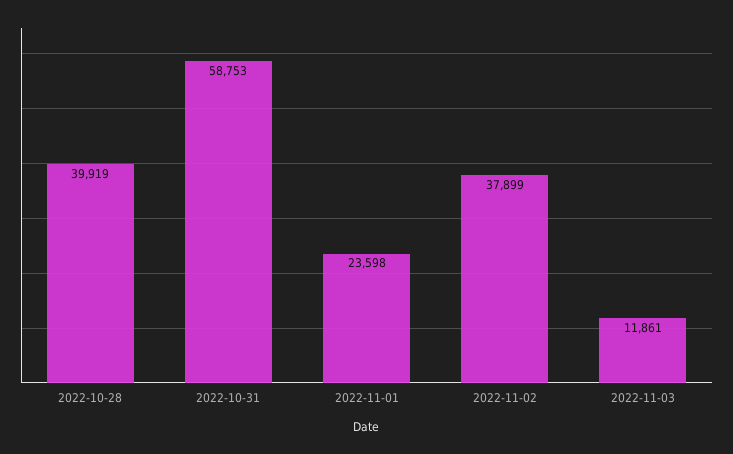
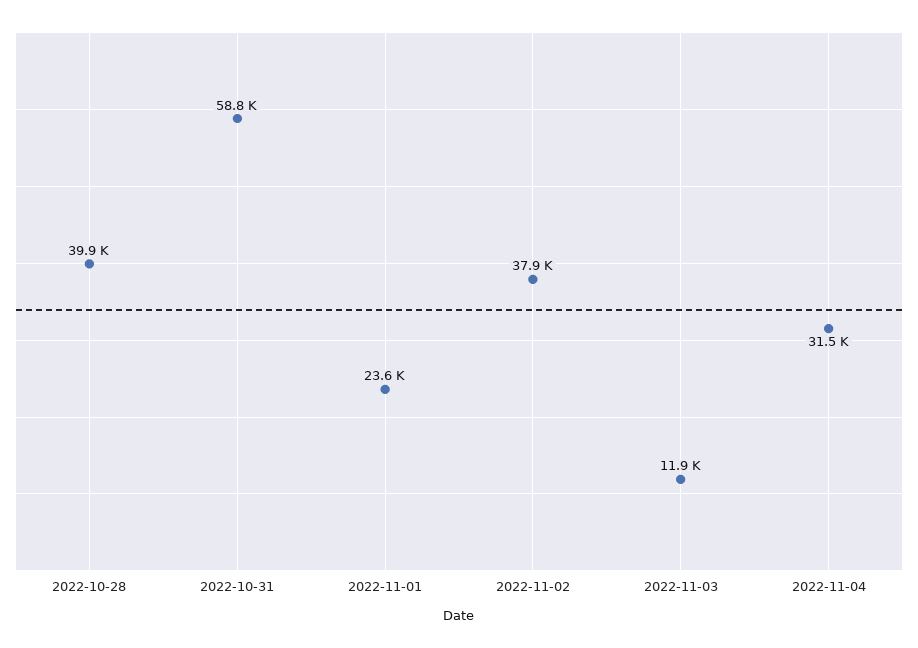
2022-11-04: none -> 31500

